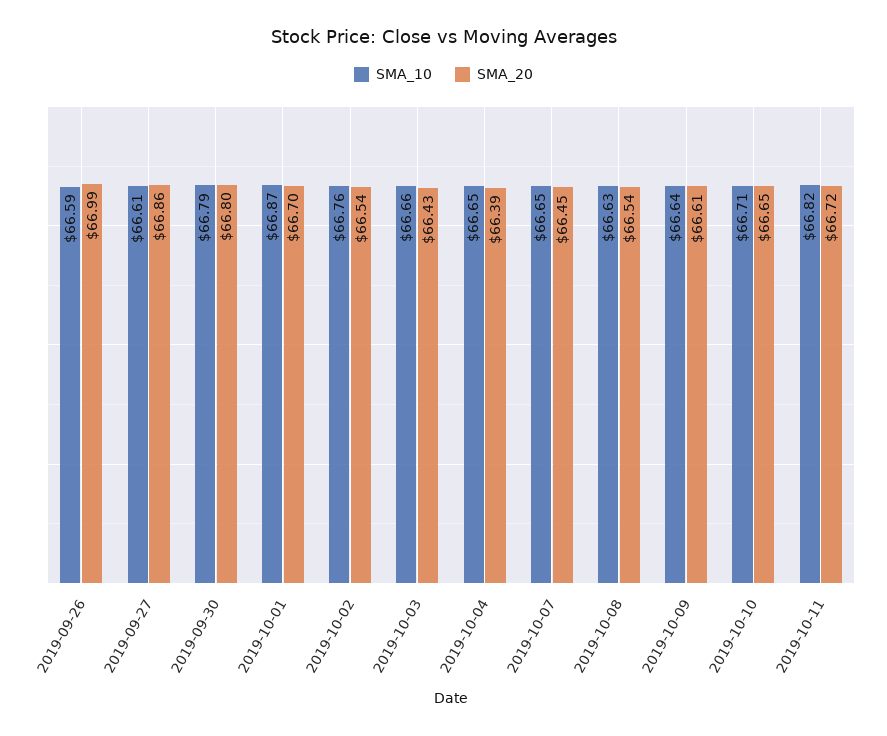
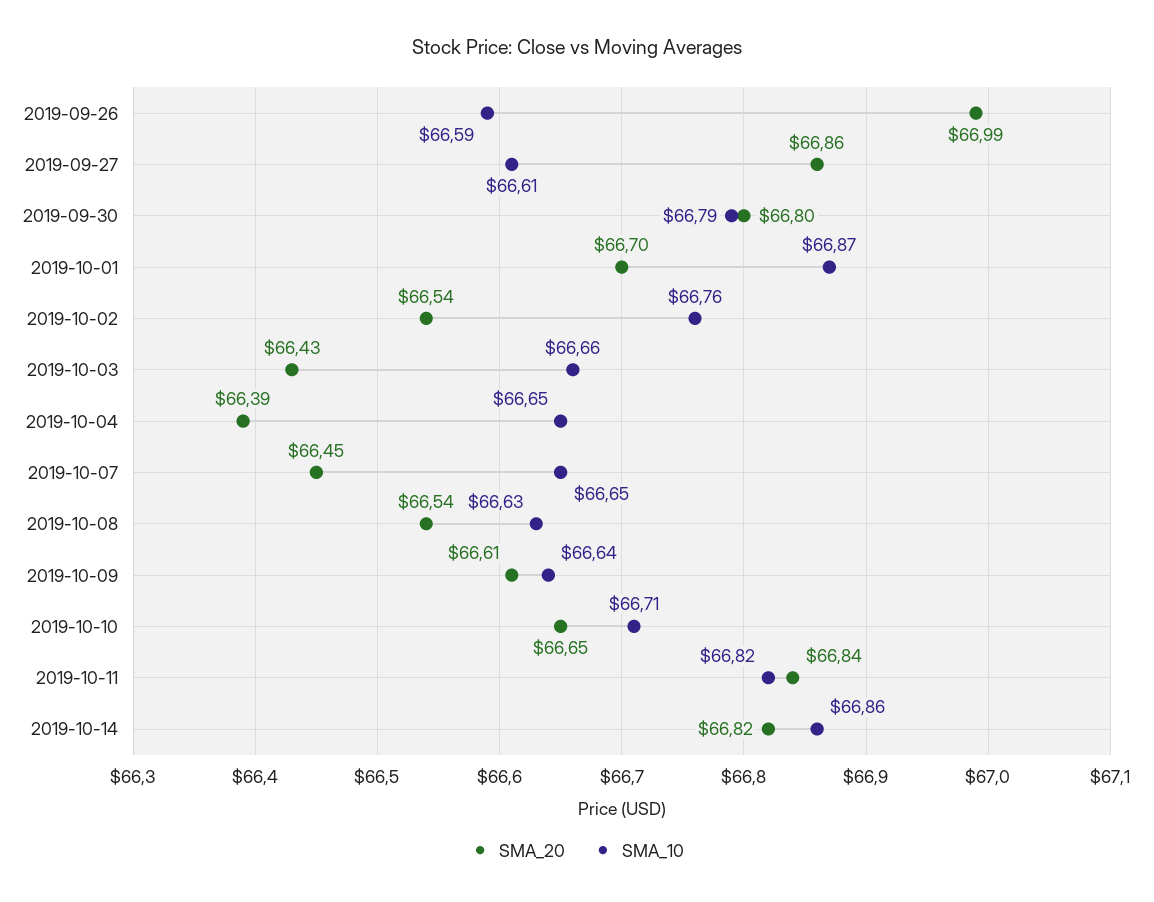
SMA_20, 2019-10-11: 66.72 -> 66.84
SMA_20, 2019-10-14: none -> 66.82
SMA_10, 2019-10-14: none -> 66.86

